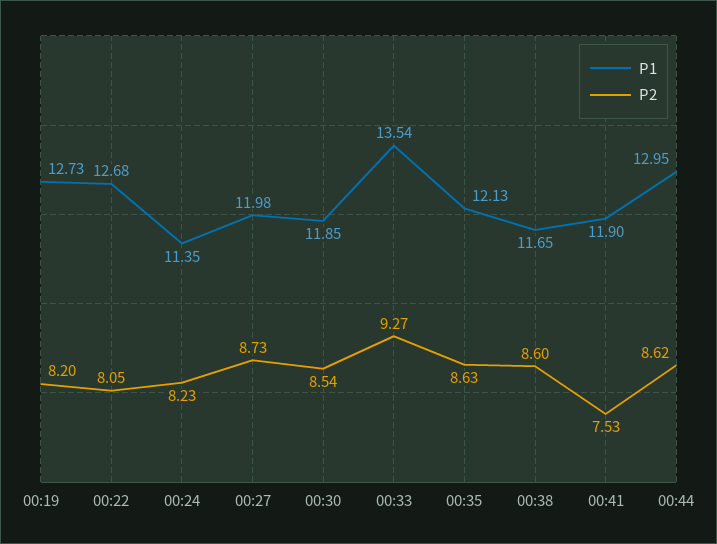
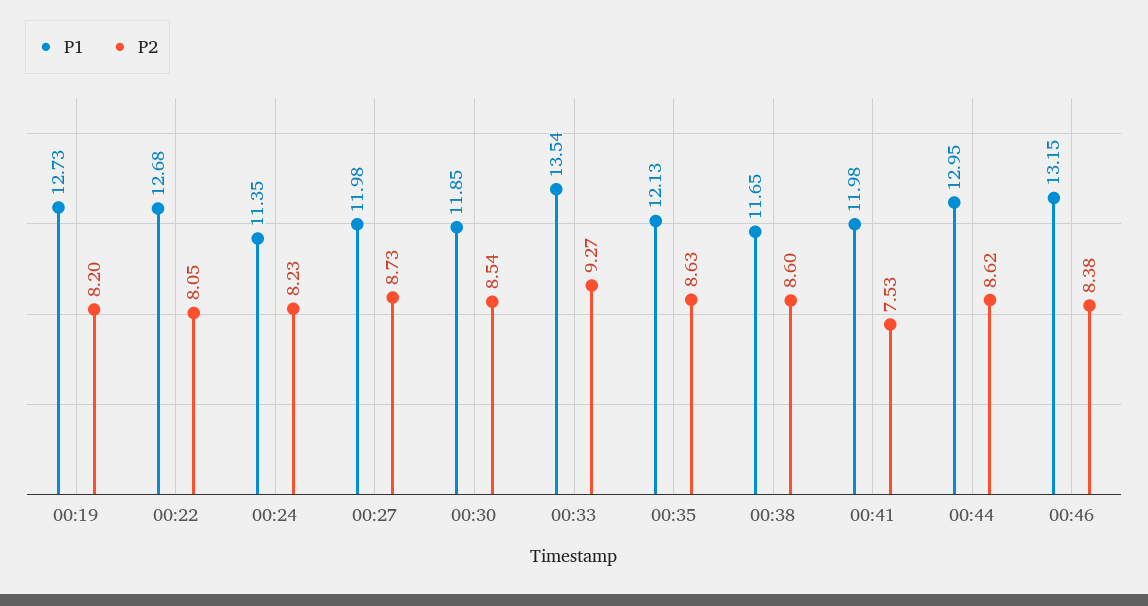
P1, 00:41: 11.9 -> 11.98
P1, 00:46: none -> 13.15
P2, 00:46: none -> 8.38

